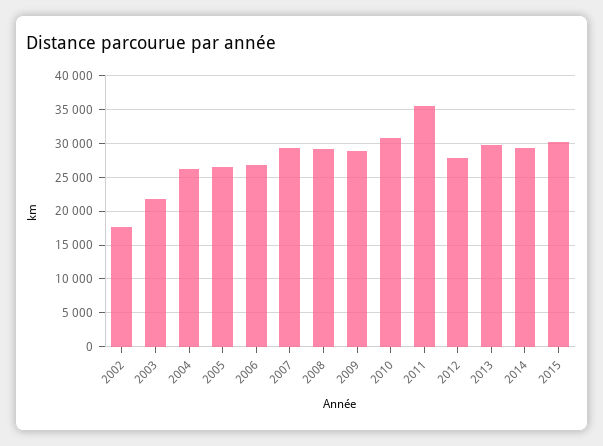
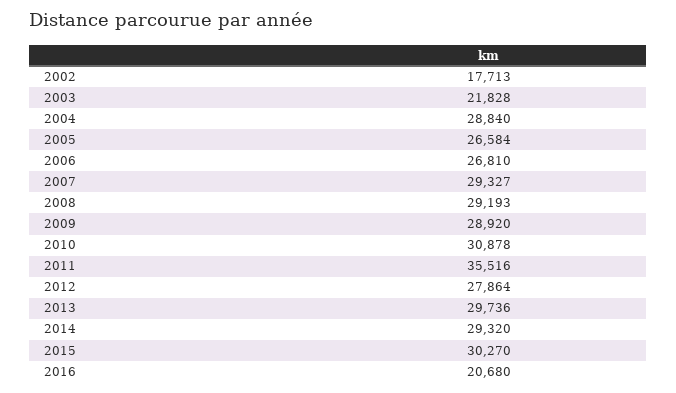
2004: 26000 -> 28840
2016: none -> 20680

